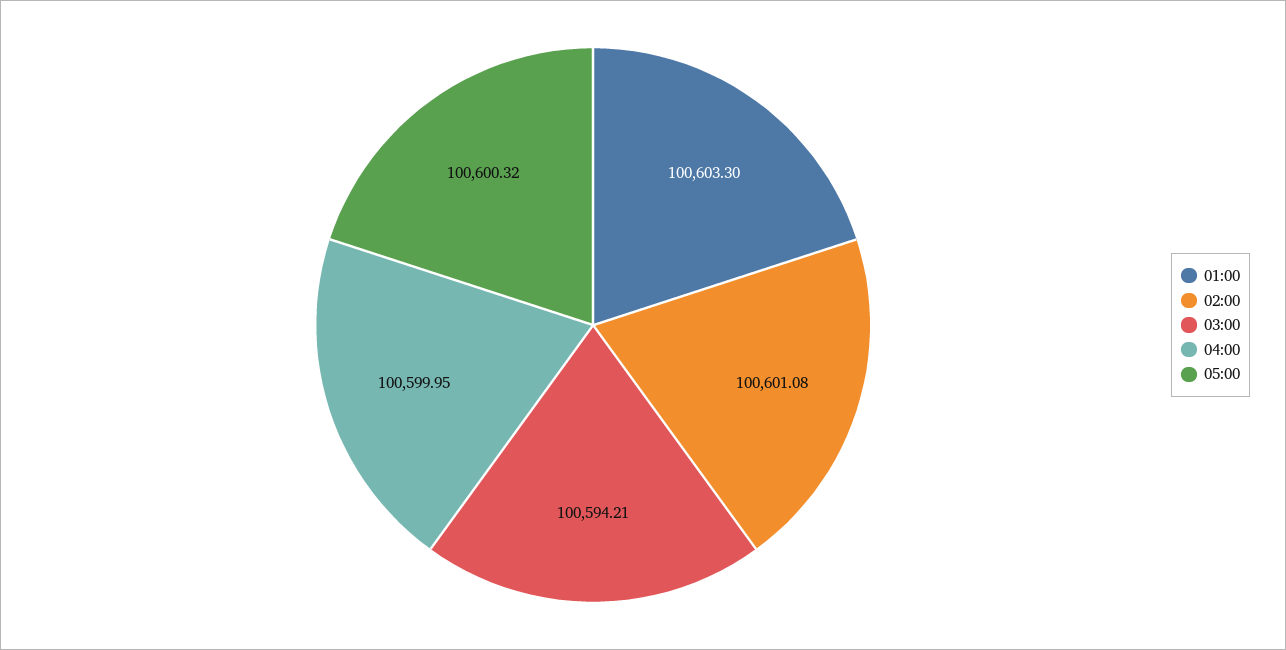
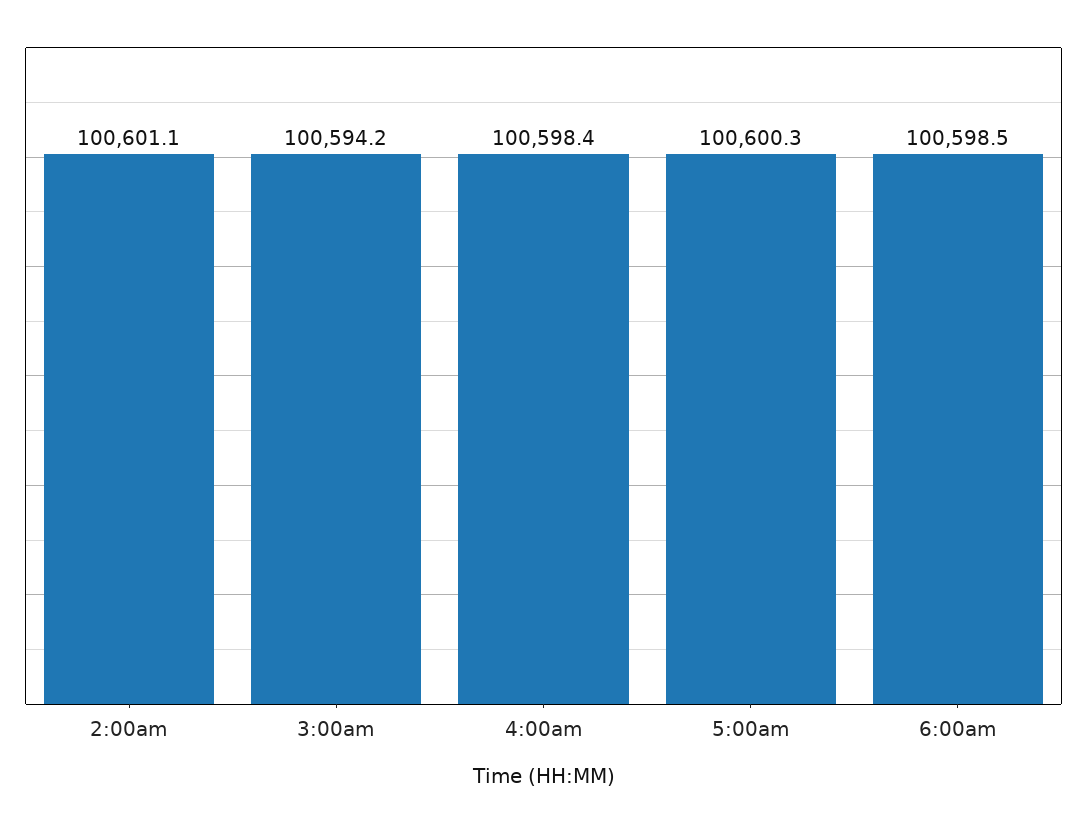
01:00: 100603.3 -> none
04:00: 100599.95 -> 100598.4
6:00am: none -> 100598.5

